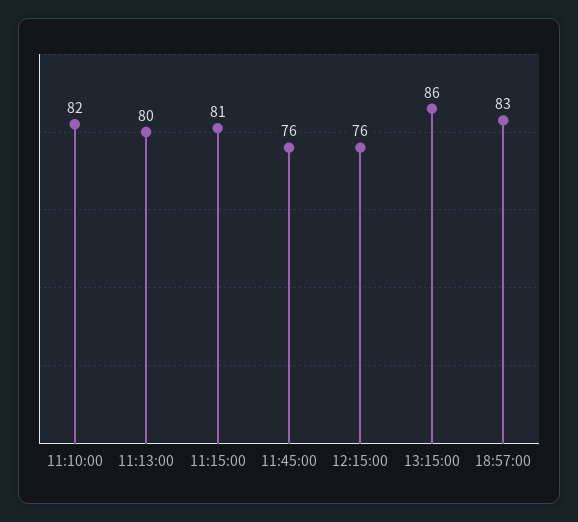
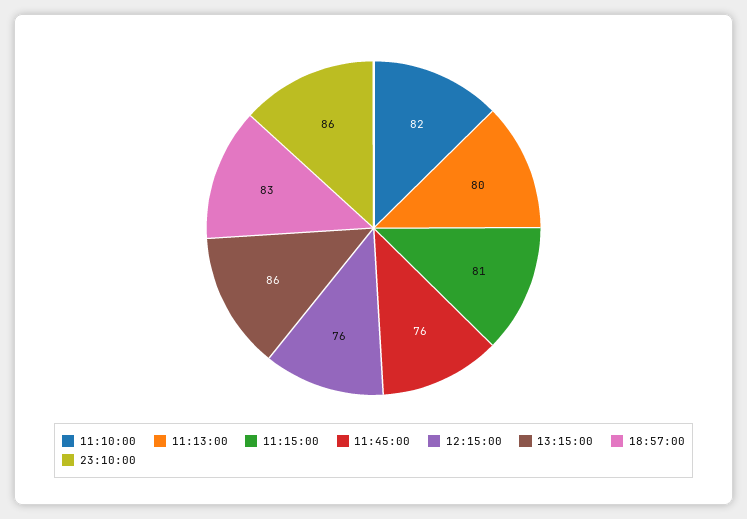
23:10:00: none -> 86

